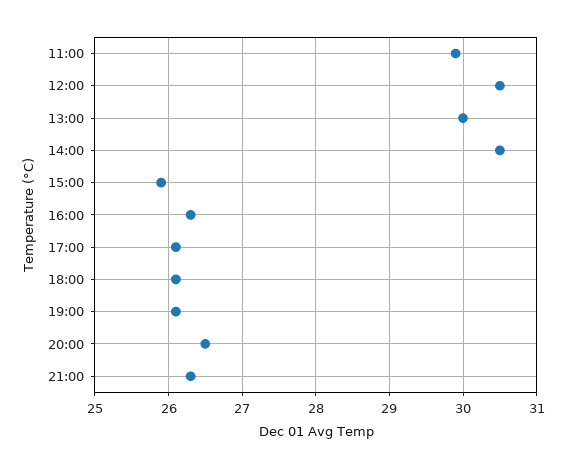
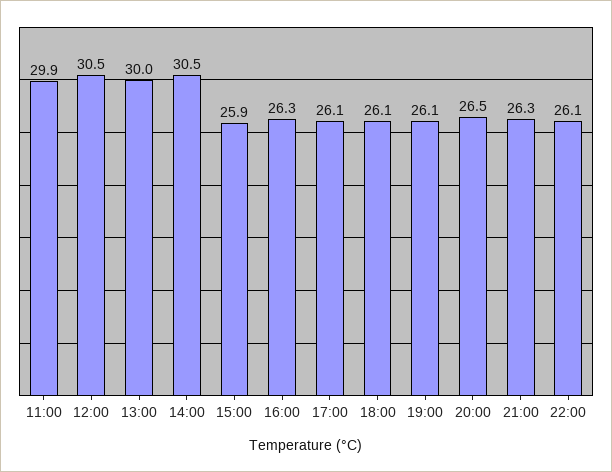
22:00: none -> 26.1

